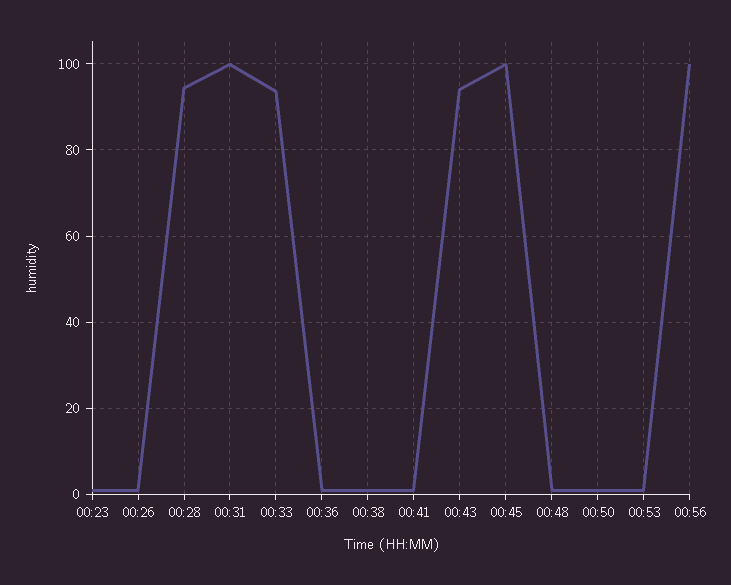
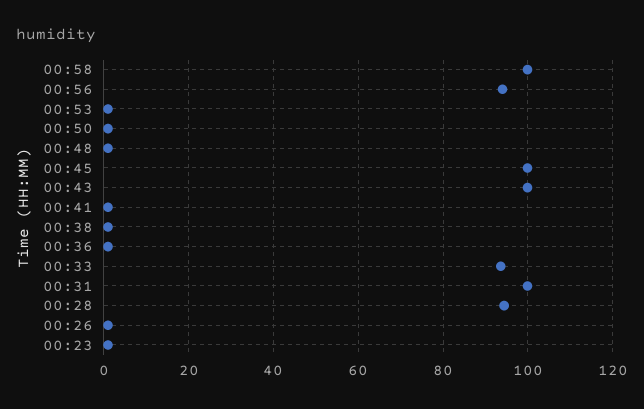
00:43: 94 -> 100
00:56: 100 -> 94
00:58: none -> 100

